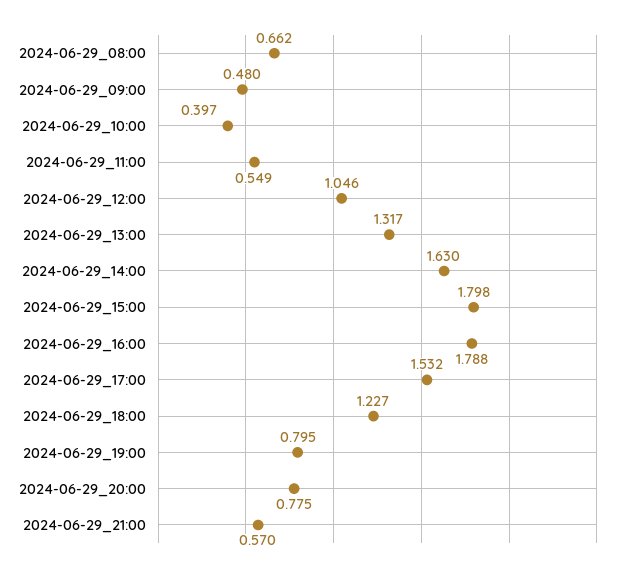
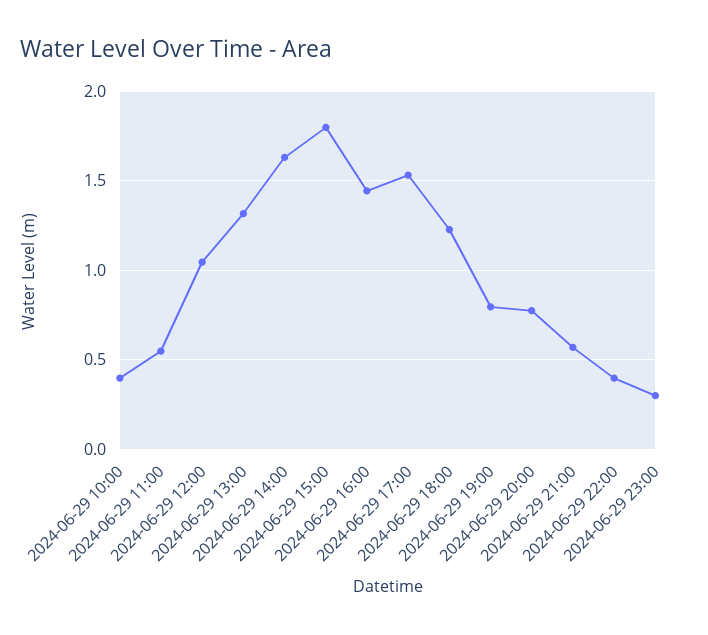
2024-06-29_08:00: 0.662 -> none
2024-06-29_09:00: 0.48 -> none
2024-06-29_16:00: 1.788 -> 1.45
2024-06-29 22:00: none -> 0.4
2024-06-29 23:00: none -> 0.3

